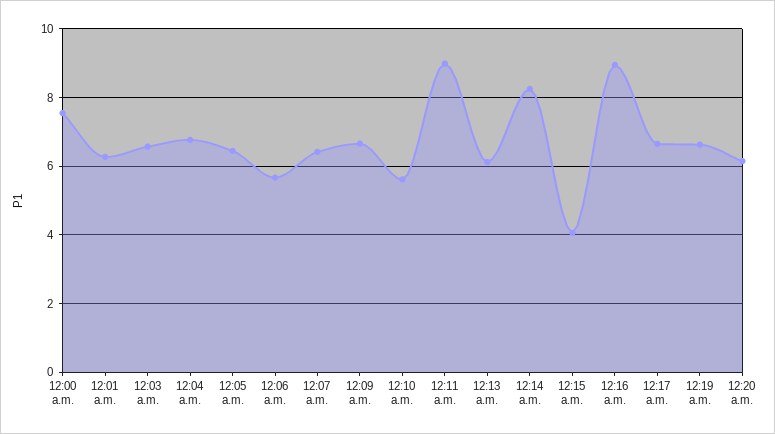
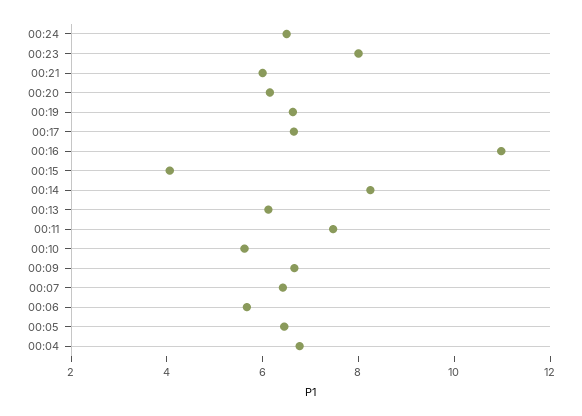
12:00 a.m.: 7.6 -> none
12:01 a.m.: 6.2 -> none
12:03 a.m.: 6.6 -> none
12:11 a.m.: 9 -> 7.5
12:16 a.m.: 9 -> 11
00:24: none -> 6.5
00:23: none -> 8
00:21: none -> 6

